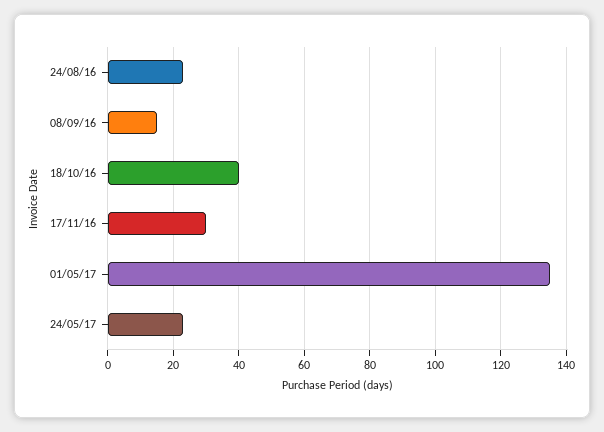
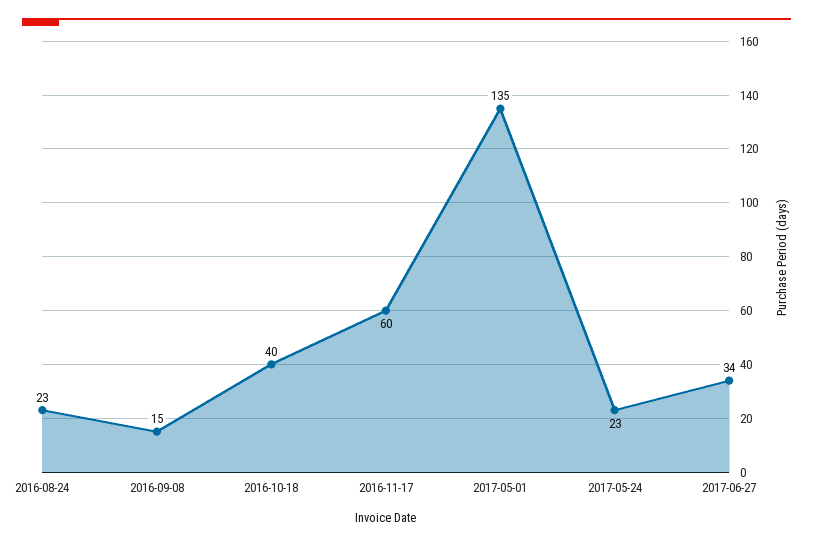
17/11/16: 30 -> 60
2017-06-27: none -> 34

